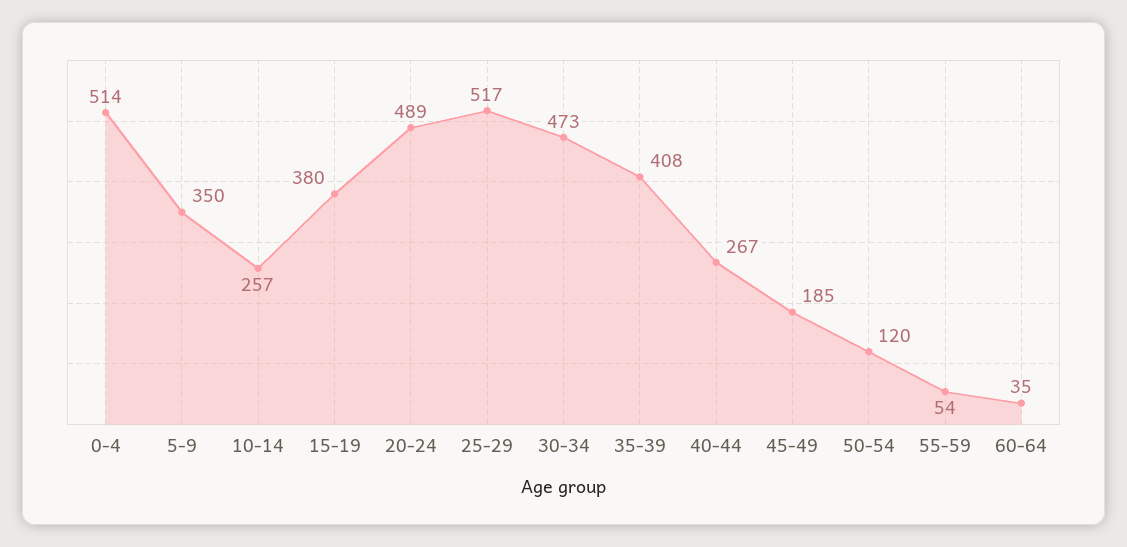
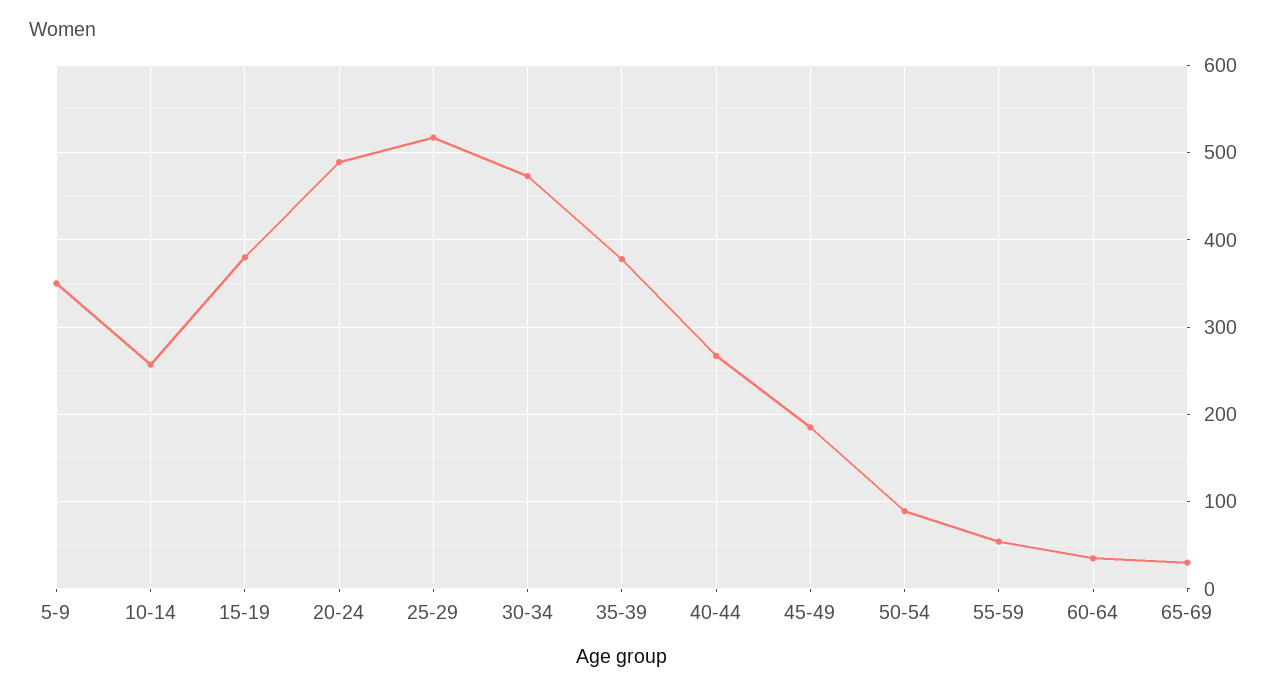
0-4: 514 -> none
35-39: 408 -> 380
50-54: 120 -> 90
65-69: none -> 30

